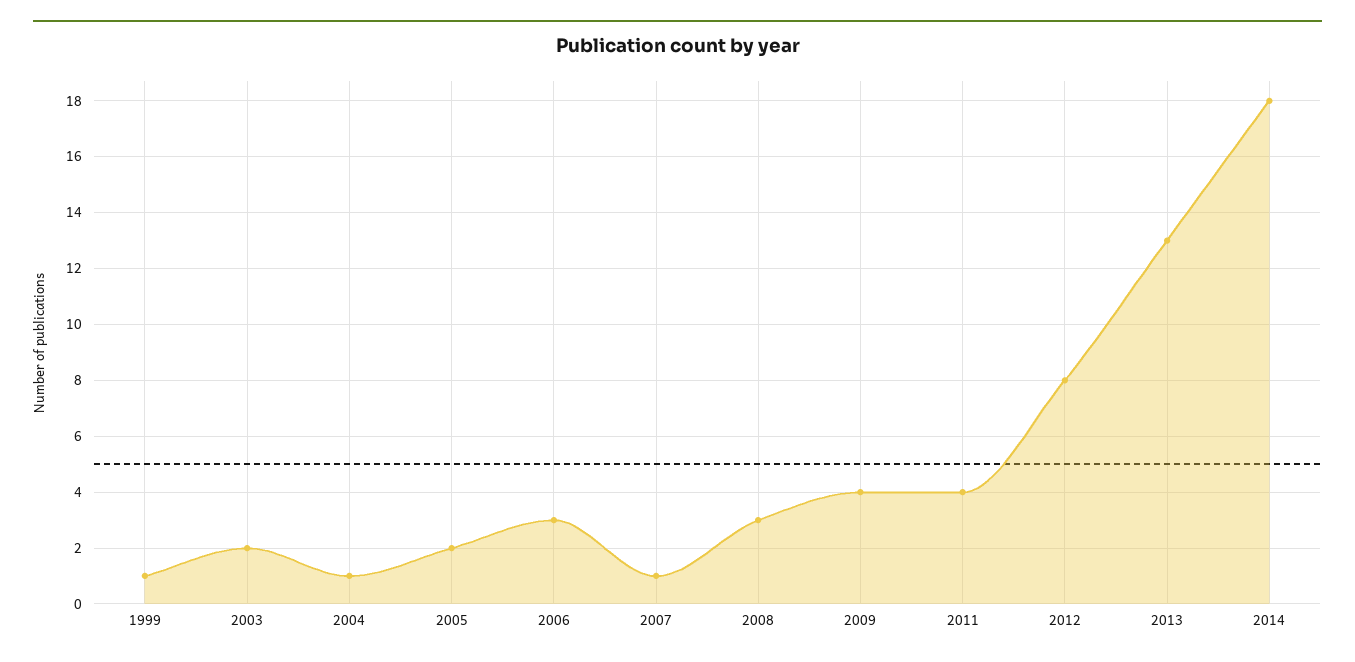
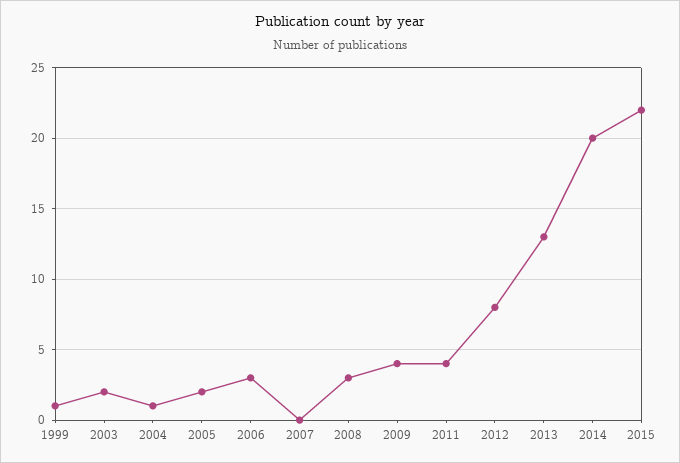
2007: 1 -> 0
2014: 18 -> 20
2015: none -> 22

